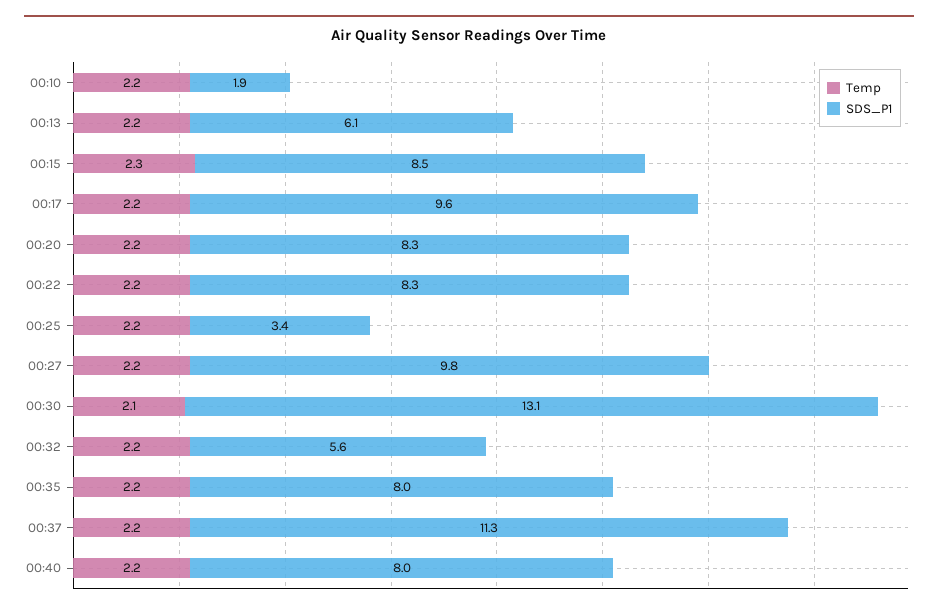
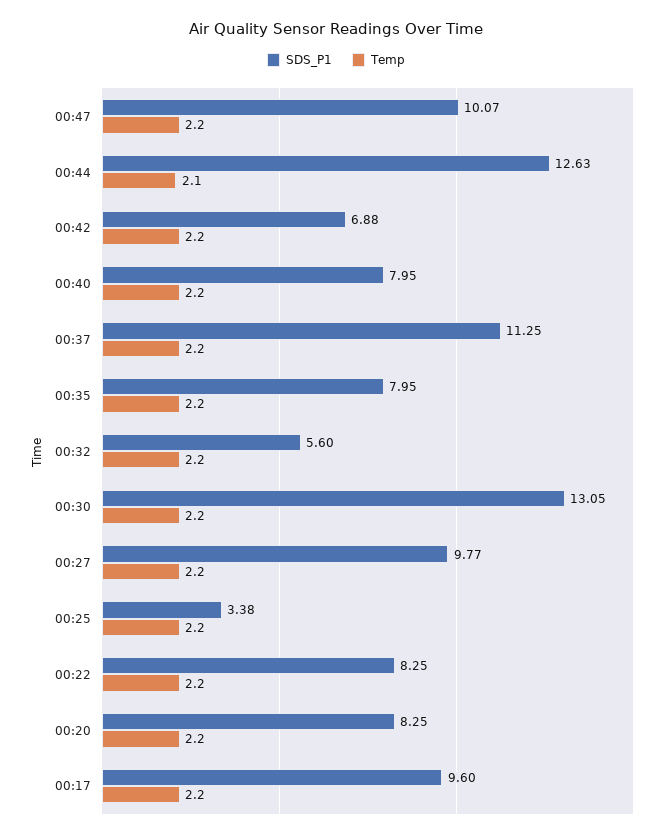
Temp, 00:10: 2.2 -> none
SDS_P1, 00:10: 1.9 -> none
Temp, 00:13: 2.2 -> none
SDS_P1, 00:13: 6.1 -> none
Temp, 00:15: 2.3 -> none
SDS_P1, 00:15: 8.5 -> none
Temp, 00:30: 2.1 -> 2.2
SDS_P1, 00:47: none -> 10.07
Temp, 00:47: none -> 2.2
SDS_P1, 00:44: none -> 12.63
Temp, 00:44: none -> 2.1
SDS_P1, 00:42: none -> 6.88
Temp, 00:42: none -> 2.2

